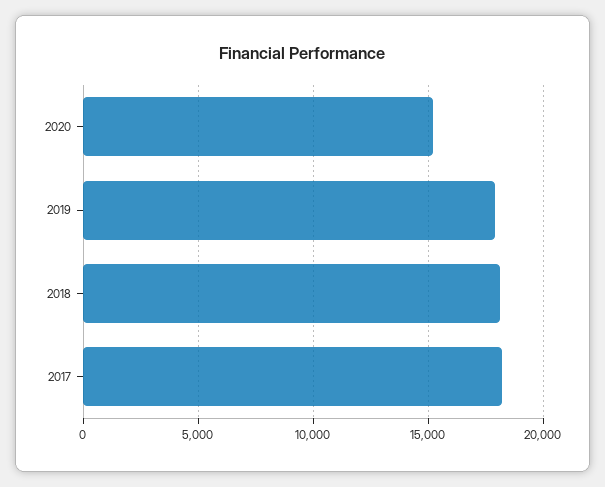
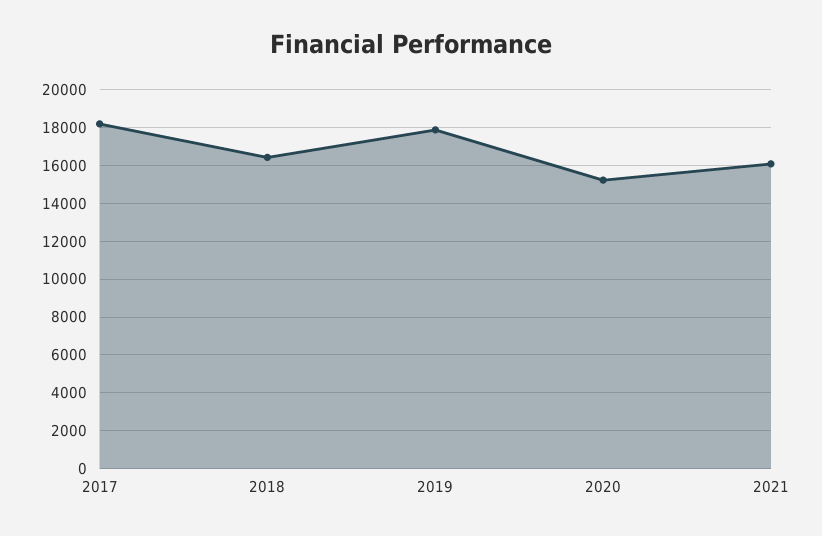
2018: 18000 -> 16500
2021: none -> 16000

